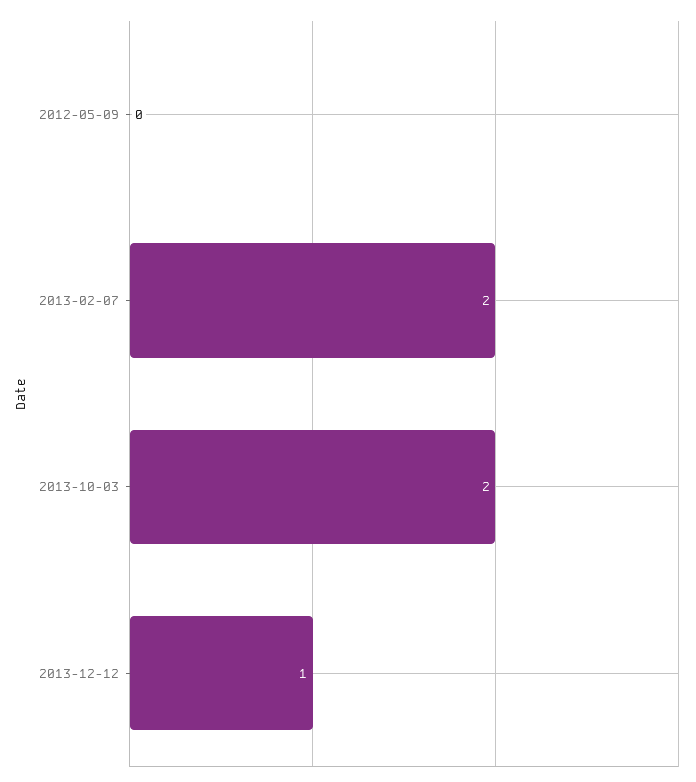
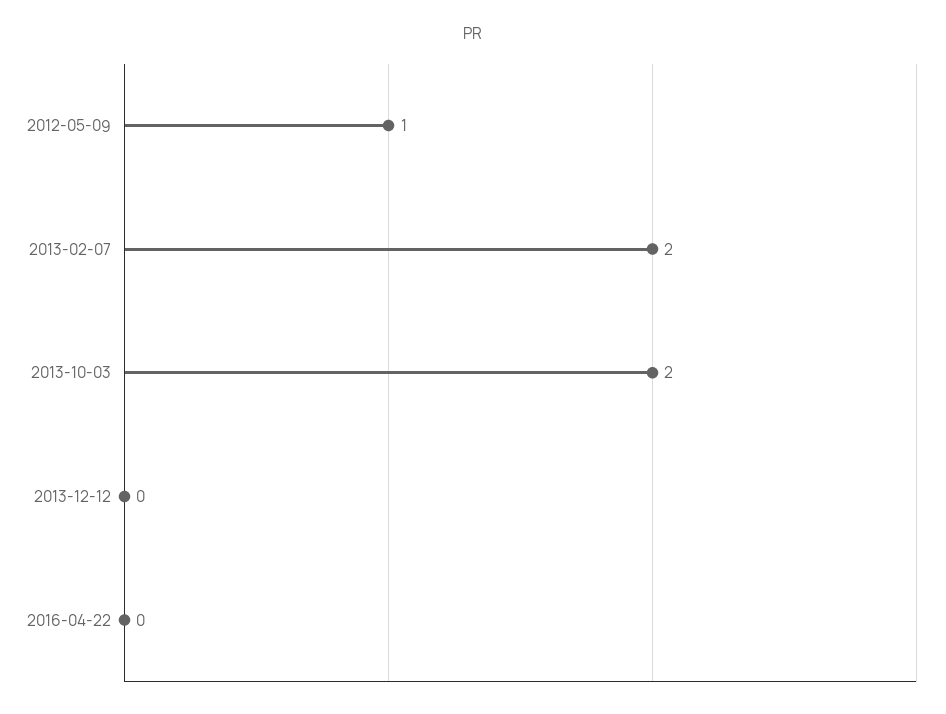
2012-05-09: 0 -> 1
2013-12-12: 1 -> 0
2016-04-22: none -> 0

